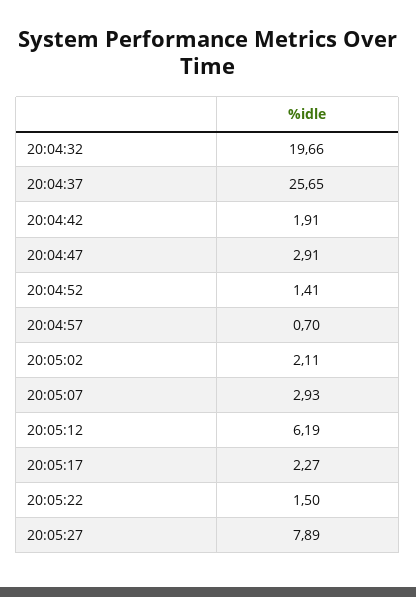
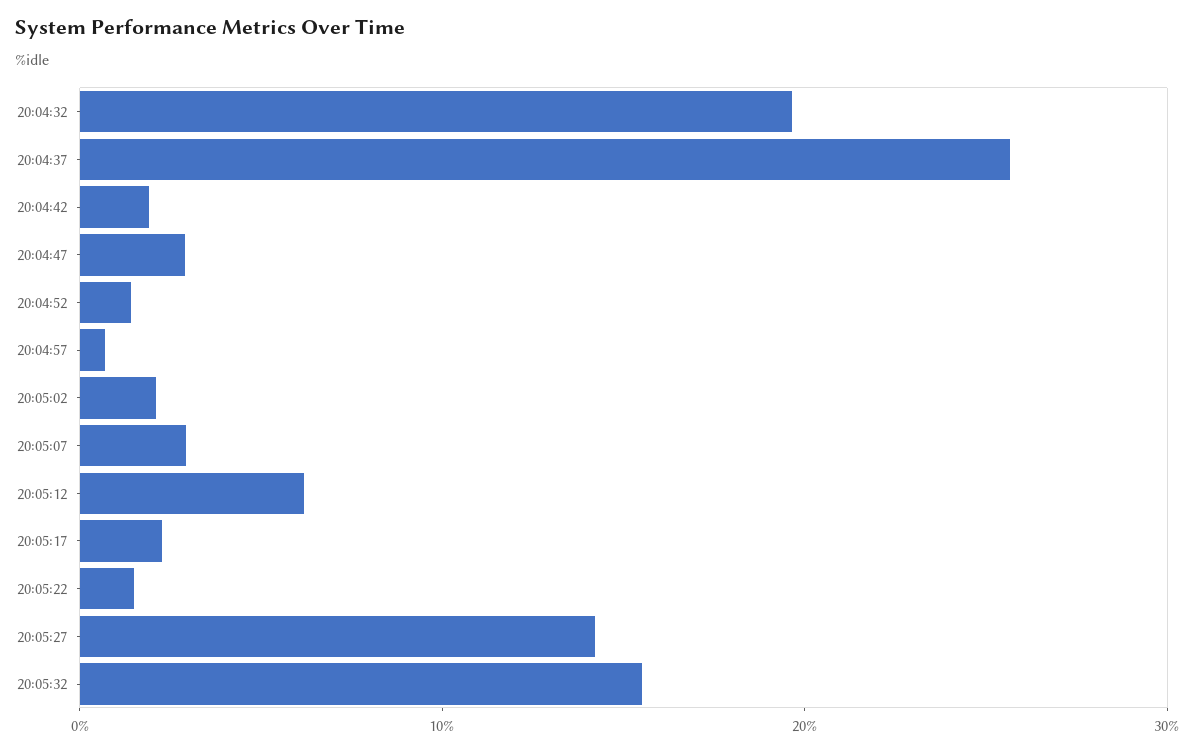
20:05:27: 7.89 -> 14
20:05:32: none -> 16

